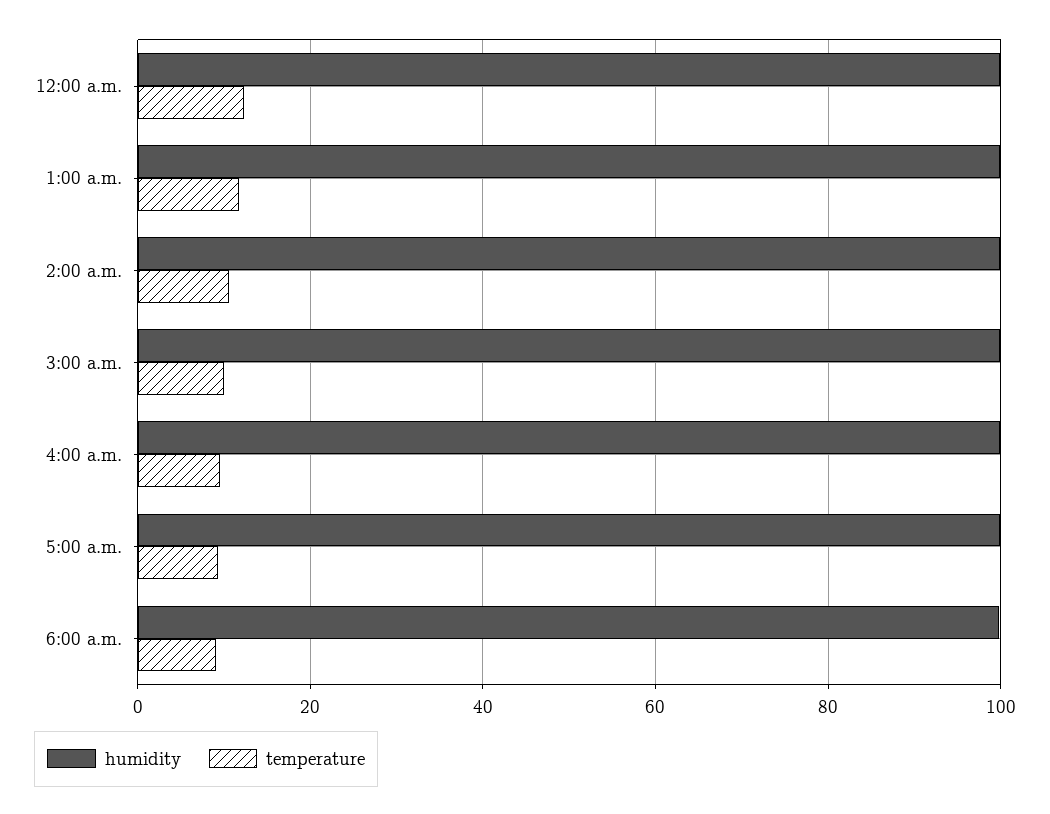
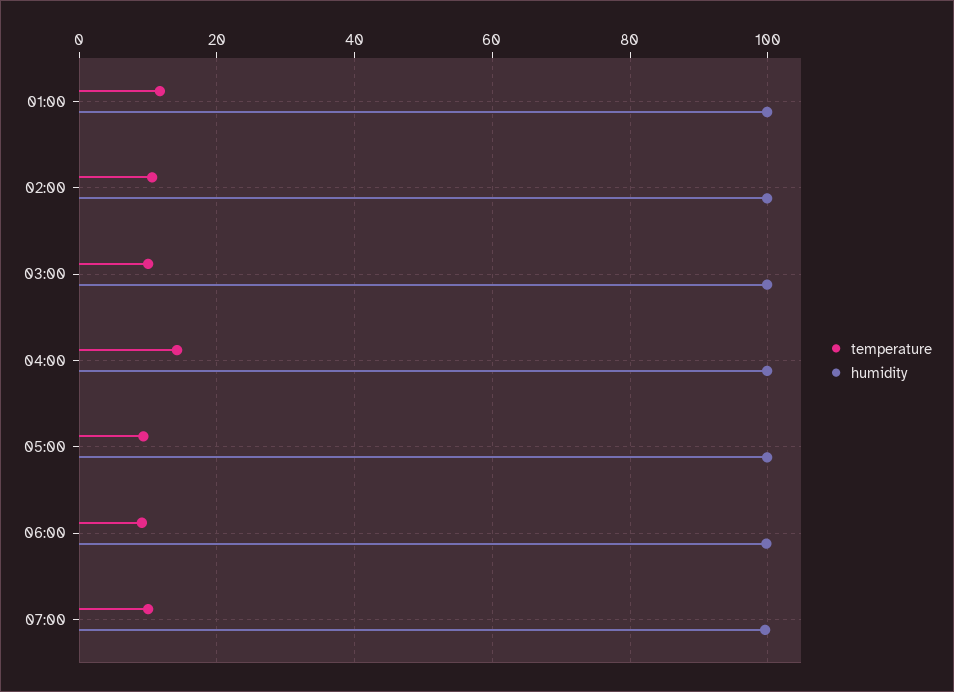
humidity, 12:00 a.m.: 100 -> none
temperature, 12:00 a.m.: 12 -> none
temperature, 4:00 a.m.: 10 -> 14
temperature, 07:00: none -> 10
humidity, 07:00: none -> 100

